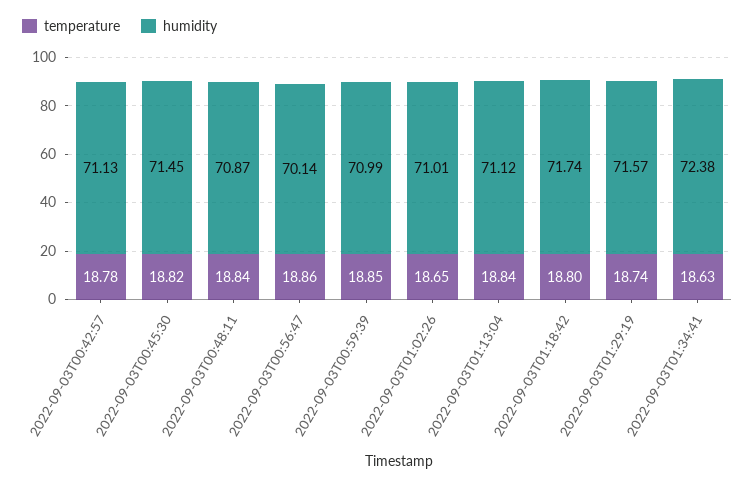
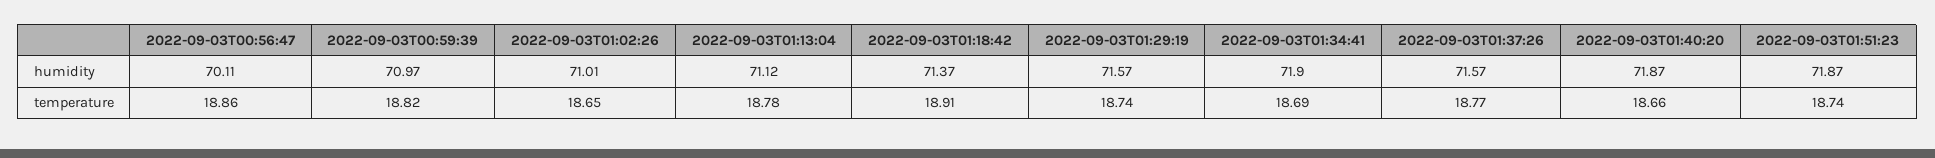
temperature, 2022-09-03T00:42:57: 18.78 -> none
humidity, 2022-09-03T00:42:57: 71.13 -> none
temperature, 2022-09-03T00:45:30: 18.82 -> none
humidity, 2022-09-03T00:45:30: 71.45 -> none
temperature, 2022-09-03T00:48:11: 18.84 -> none
humidity, 2022-09-03T00:48:11: 70.87 -> none
humidity, 2022-09-03T00:56:47: 70.14 -> 70.11
temperature, 2022-09-03T00:59:39: 18.85 -> 18.82
humidity, 2022-09-03T00:59:39: 70.99 -> 70.97
temperature, 2022-09-03T01:13:04: 18.84 -> 18.78
temperature, 2022-09-03T01:18:42: 18.8 -> 18.91
humidity, 2022-09-03T01:18:42: 71.74 -> 71.37
temperature, 2022-09-03T01:34:41: 18.63 -> 18.69
humidity, 2022-09-03T01:34:41: 72.38 -> 71.9
humidity, 2022-09-03T01:37:26: none -> 71.57
humidity, 2022-09-03T01:40:20: none -> 71.87
humidity, 2022-09-03T01:51:23: none -> 71.87
temperature, 2022-09-03T01:37:26: none -> 18.77
temperature, 2022-09-03T01:40:20: none -> 18.66
temperature, 2022-09-03T01:51:23: none -> 18.74

